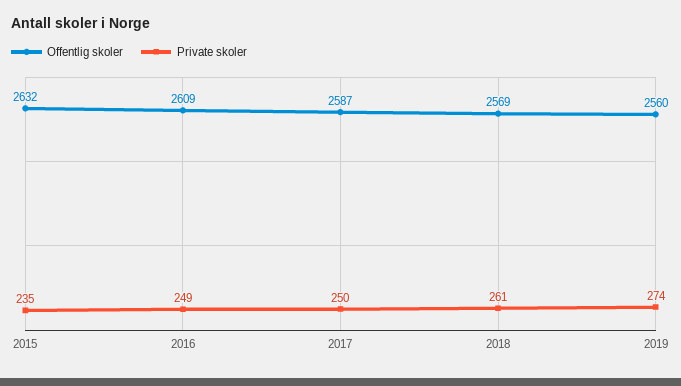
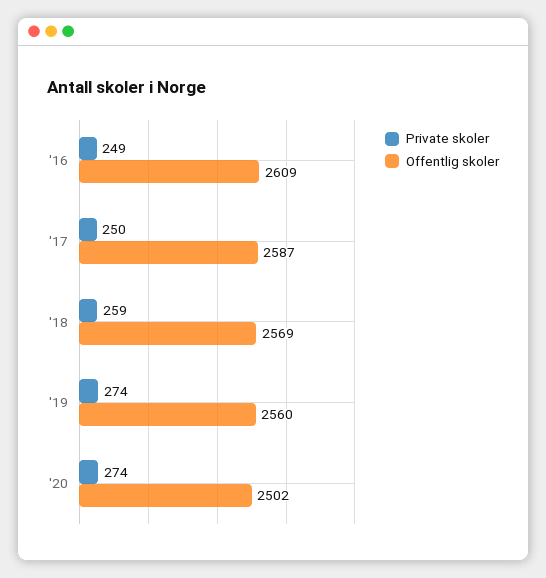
Offentlig skoler, 2015: 2632 -> none
Private skoler, 2015: 235 -> none
Private skoler, 2018: 261 -> 259
Private skoler, '20: none -> 274
Offentlig skoler, '20: none -> 2502

